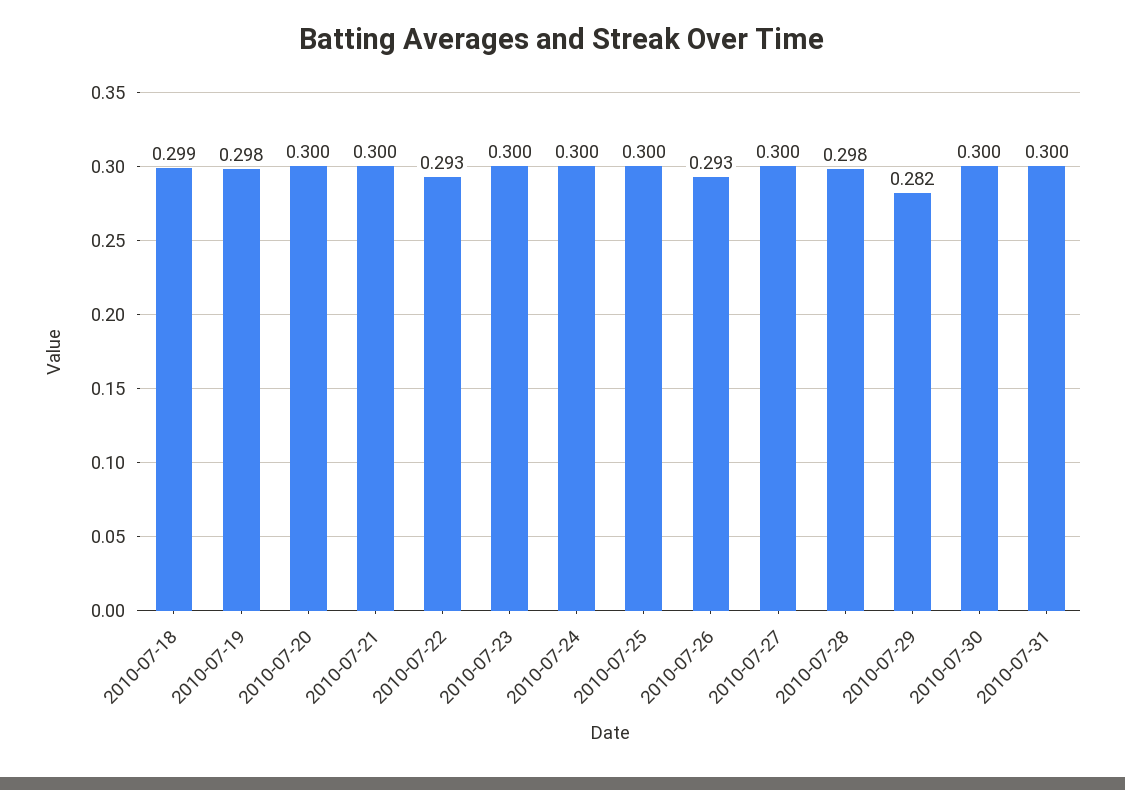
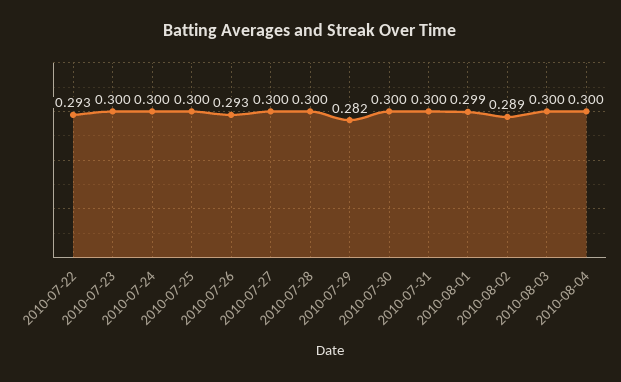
2010-07-18: 0.299 -> none
2010-07-19: 0.298 -> none
2010-07-20: 0.3 -> none
2010-07-21: 0.3 -> none
2010-07-28: 0.298 -> 0.3
2010-08-01: none -> 0.299
2010-08-02: none -> 0.289
2010-08-03: none -> 0.3
2010-08-04: none -> 0.3

